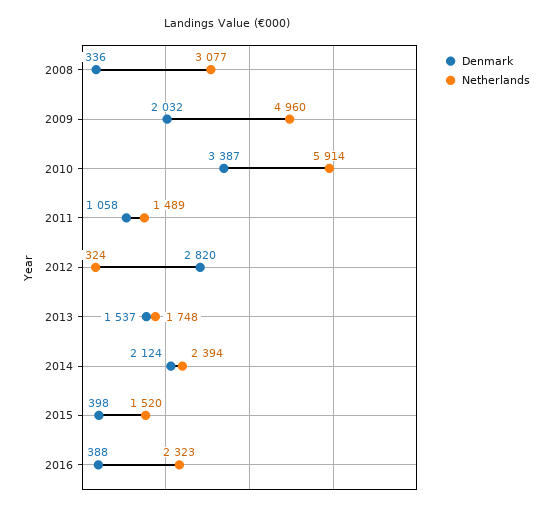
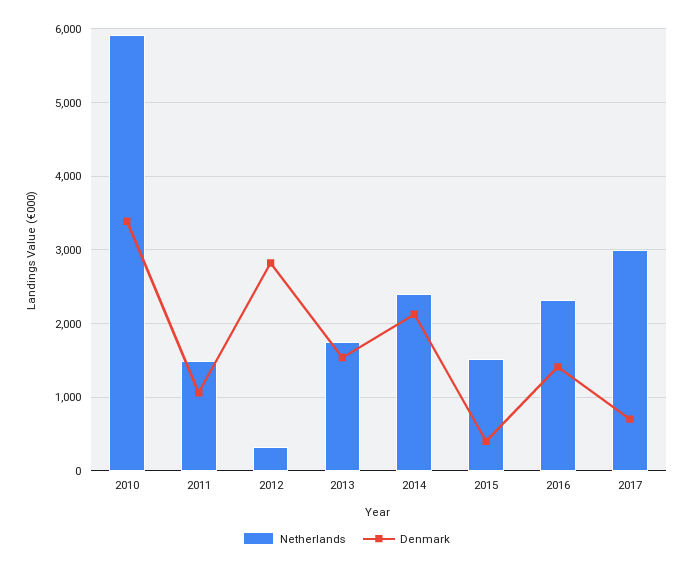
Denmark, 2008: 336 -> none
Netherlands, 2008: 3077 -> none
Denmark, 2009: 2032 -> none
Netherlands, 2009: 4960 -> none
Denmark, 2016: 388 -> 1400
Netherlands, 2017: none -> 3000
Denmark, 2017: none -> 700

